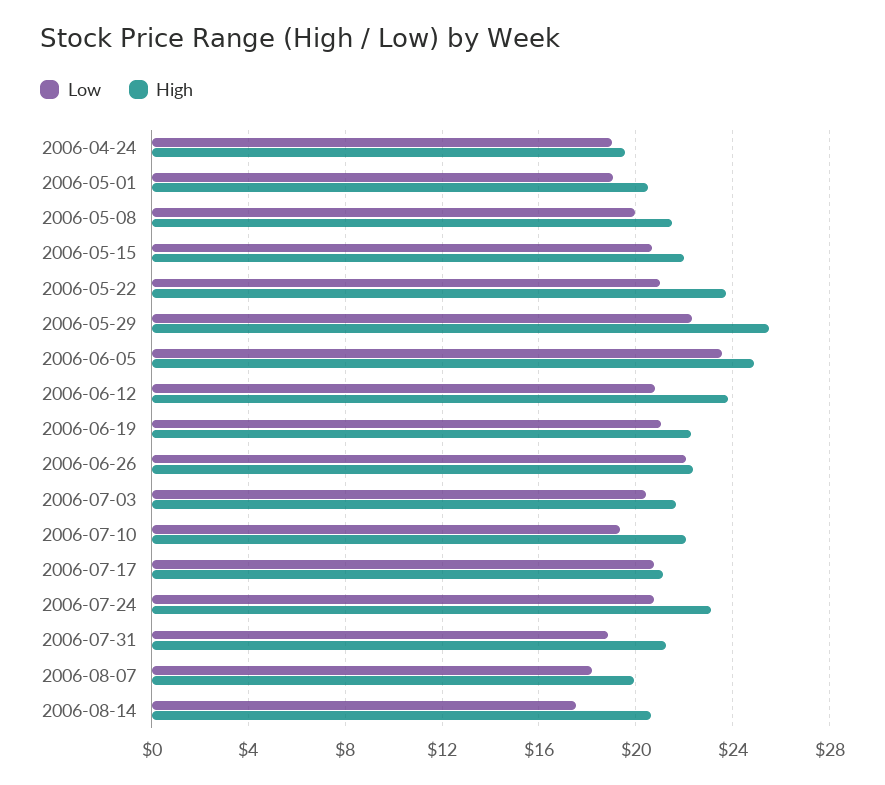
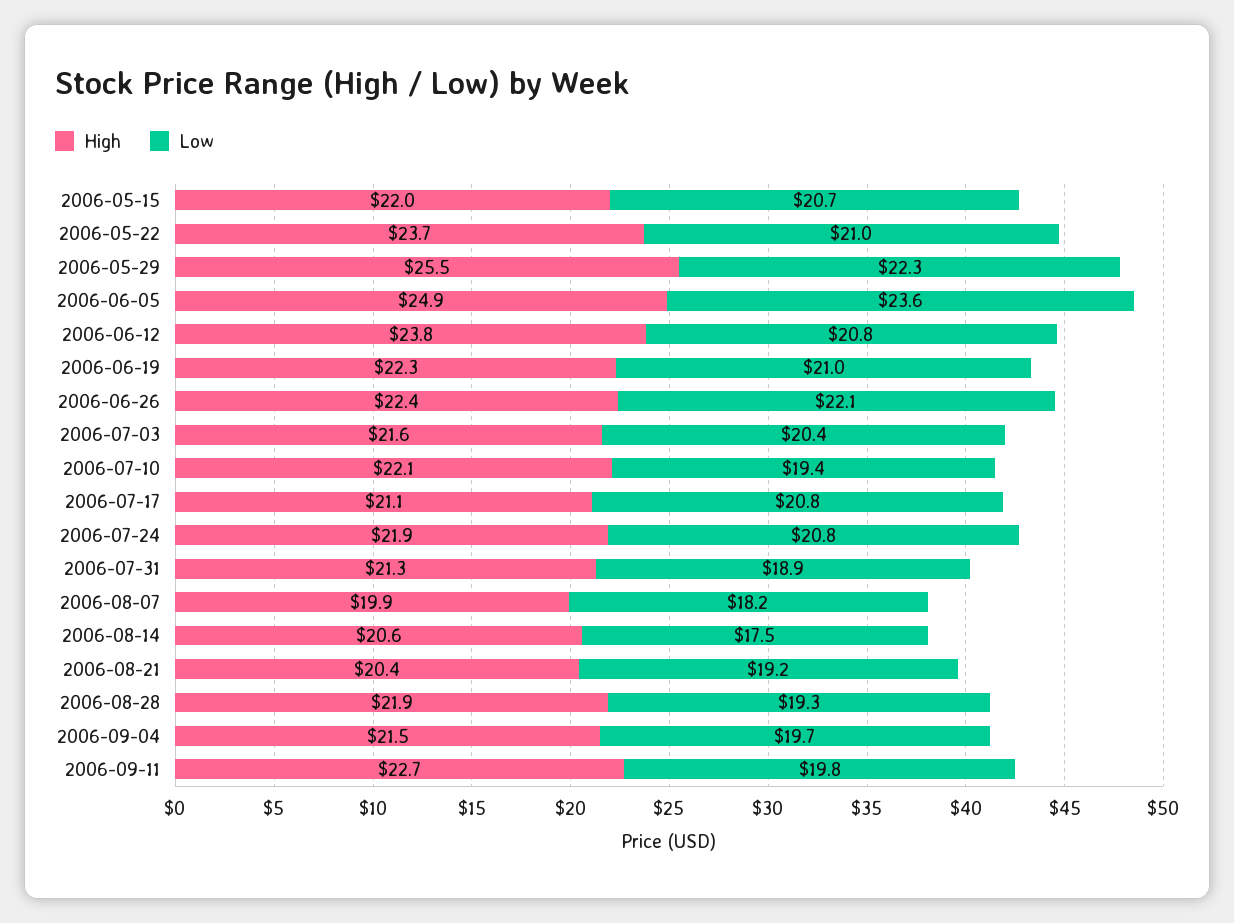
Low, 2006-04-24: 19 -> none
High, 2006-04-24: 19.5 -> none
Low, 2006-05-01: 19 -> none
High, 2006-05-01: 20.5 -> none
Low, 2006-05-08: 20 -> none
High, 2006-05-08: 21.5 -> none
High, 2006-07-24: 23 -> 21.9
High, 2006-08-21: none -> 20.4
Low, 2006-08-21: none -> 19.2
High, 2006-08-28: none -> 21.9
Low, 2006-08-28: none -> 19.3
High, 2006-09-04: none -> 21.5
Low, 2006-09-04: none -> 19.7
High, 2006-09-11: none -> 22.7
Low, 2006-09-11: none -> 19.8

